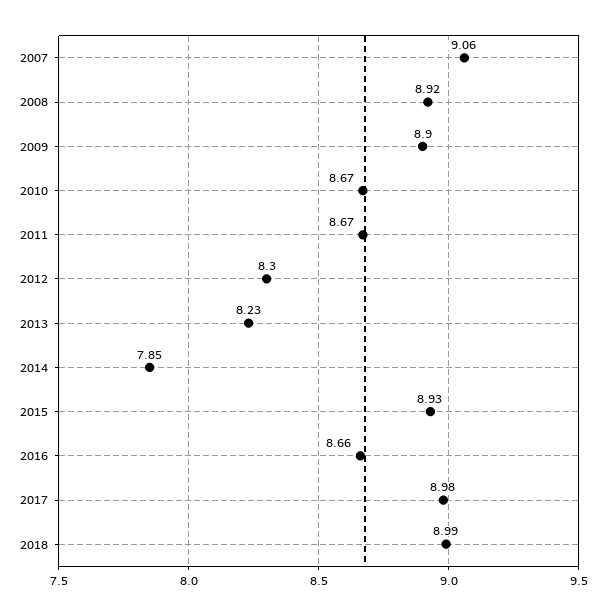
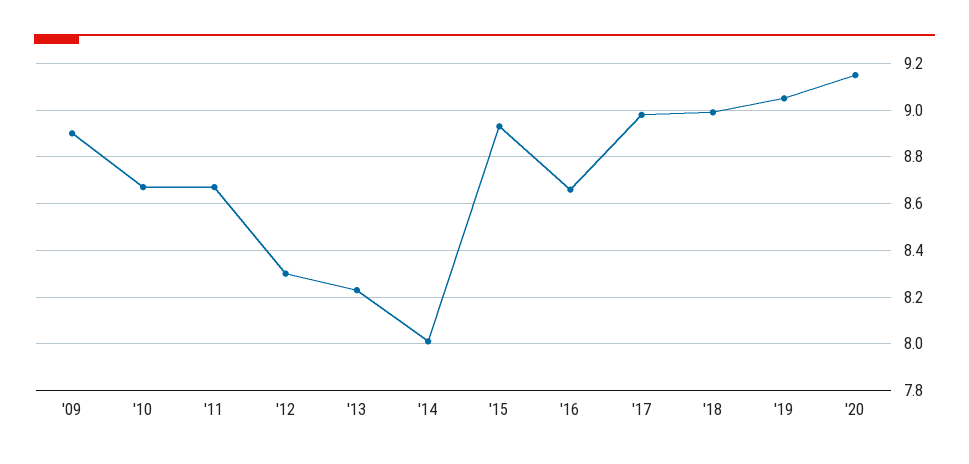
2007: 9.06 -> none
2008: 8.92 -> none
2014: 7.85 -> 8
'19: none -> 9.05
'20: none -> 9.15

